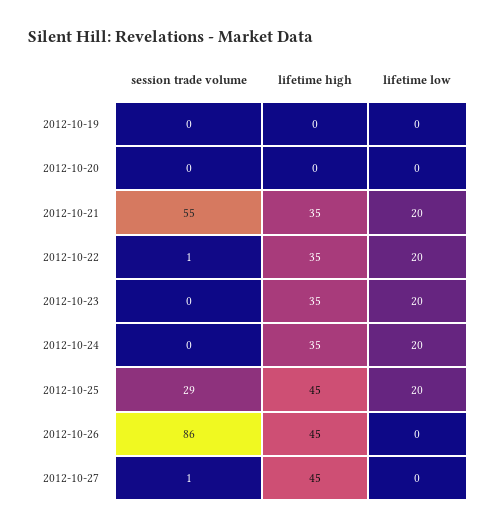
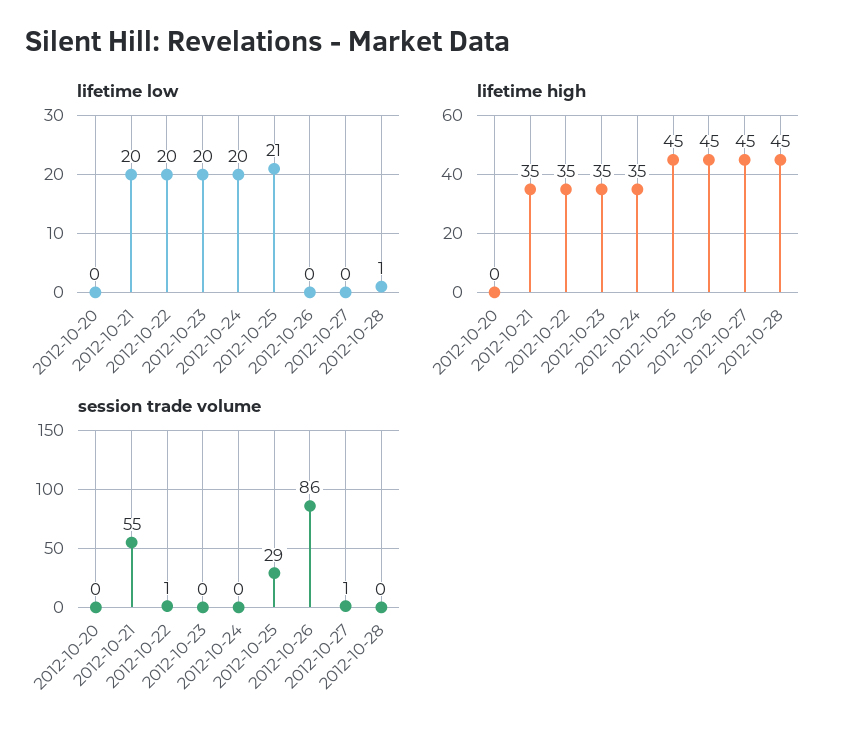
session trade volume, 2012-10-19: 0 -> none
lifetime high, 2012-10-19: 0 -> none
lifetime low, 2012-10-19: 0 -> none
lifetime low, 2012-10-25: 20 -> 21
lifetime low, 2012-10-28: none -> 1
lifetime high, 2012-10-28: none -> 45
session trade volume, 2012-10-28: none -> 0

